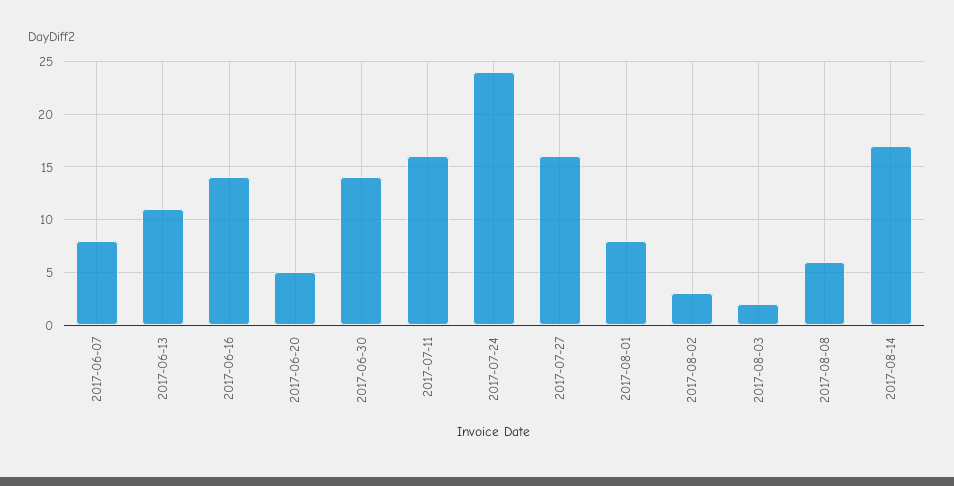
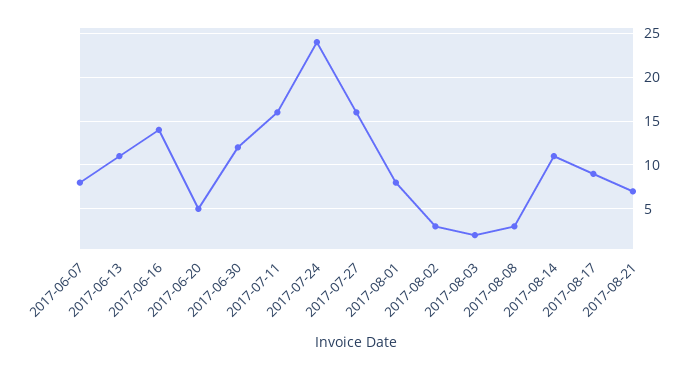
2017-06-30: 14 -> 12
2017-08-08: 6 -> 3
2017-08-14: 17 -> 11
2017-08-17: none -> 9
2017-08-21: none -> 7

